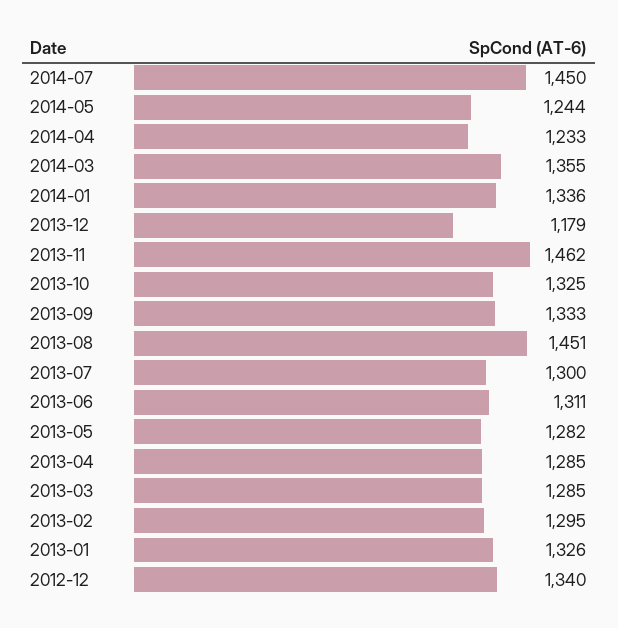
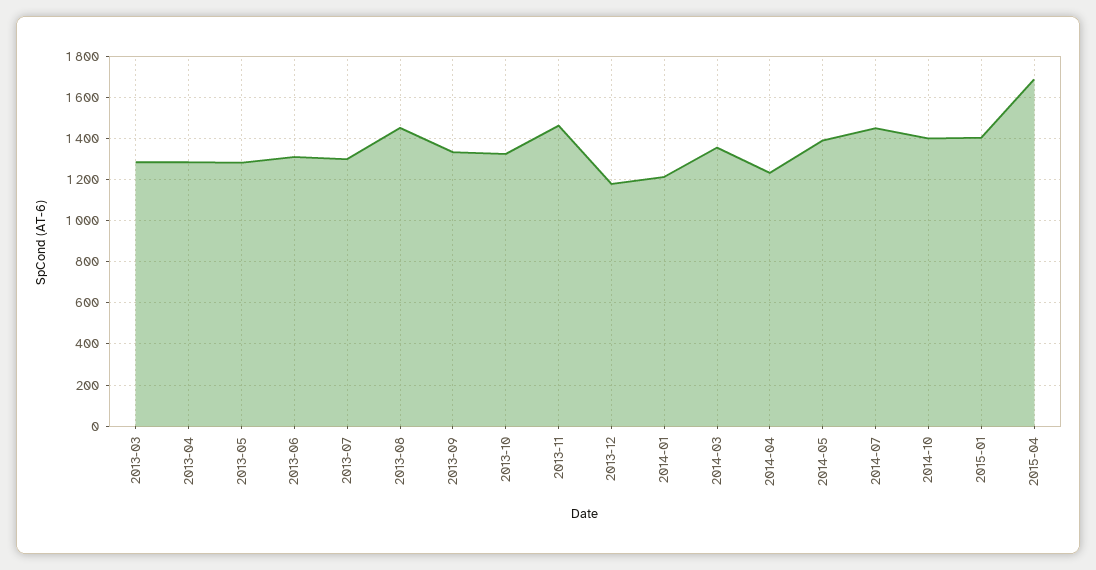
2014-05: 1244 -> 1400
2014-01: 1336 -> 1200
2013-02: 1295 -> none
2013-01: 1326 -> none
2012-12: 1340 -> none
2014-10: none -> 1400
2015-01: none -> 1400
2015-04: none -> 1700

